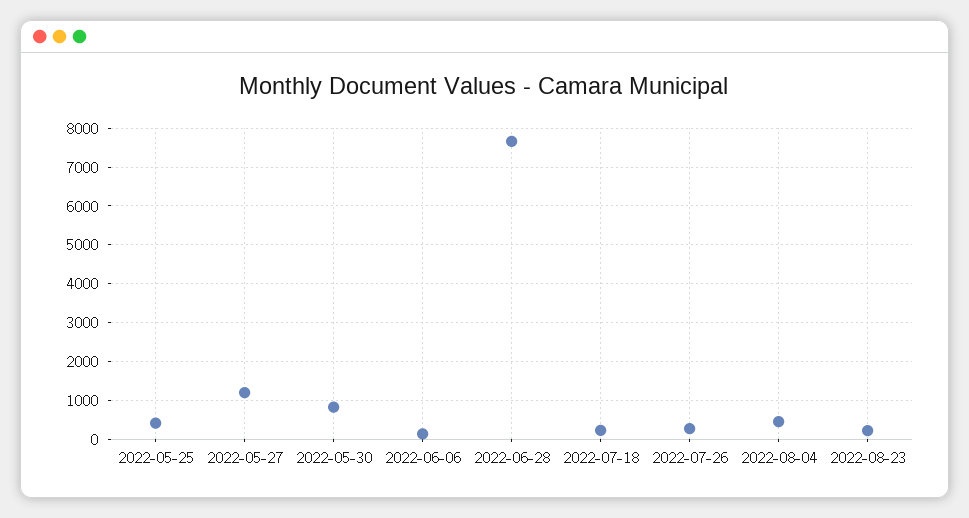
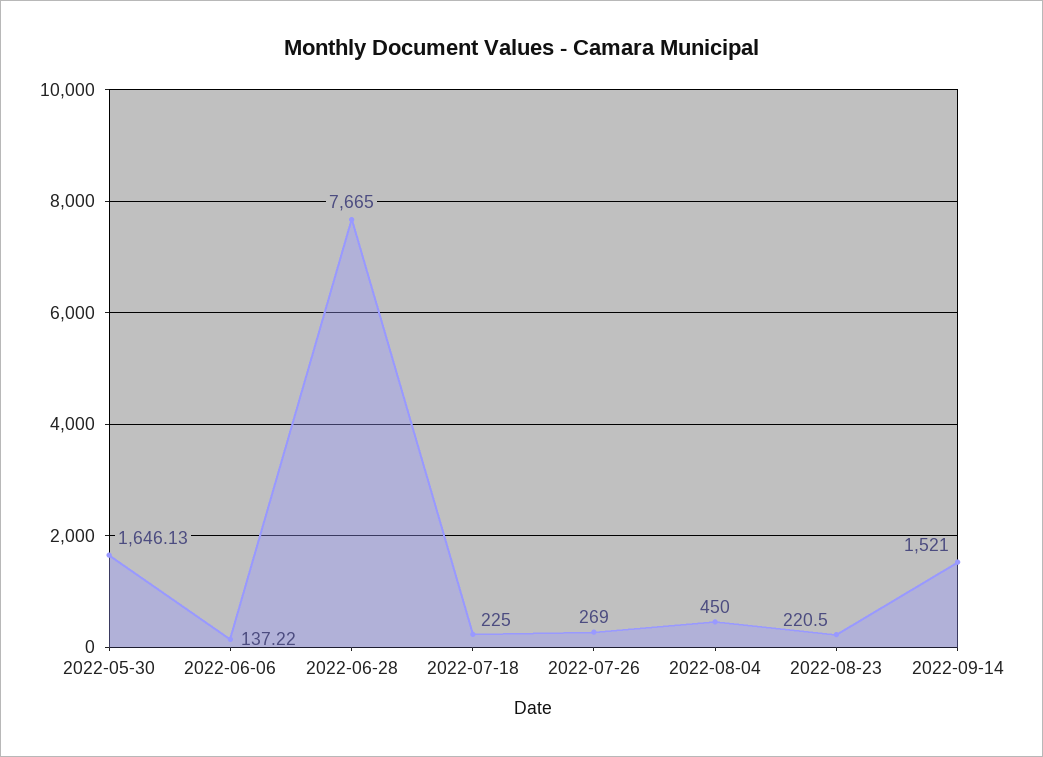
2022-05-25: 400 -> none
2022-05-27: 1200 -> none
2022-05-30: 800 -> 1646.13
2022-09-14: none -> 1521

